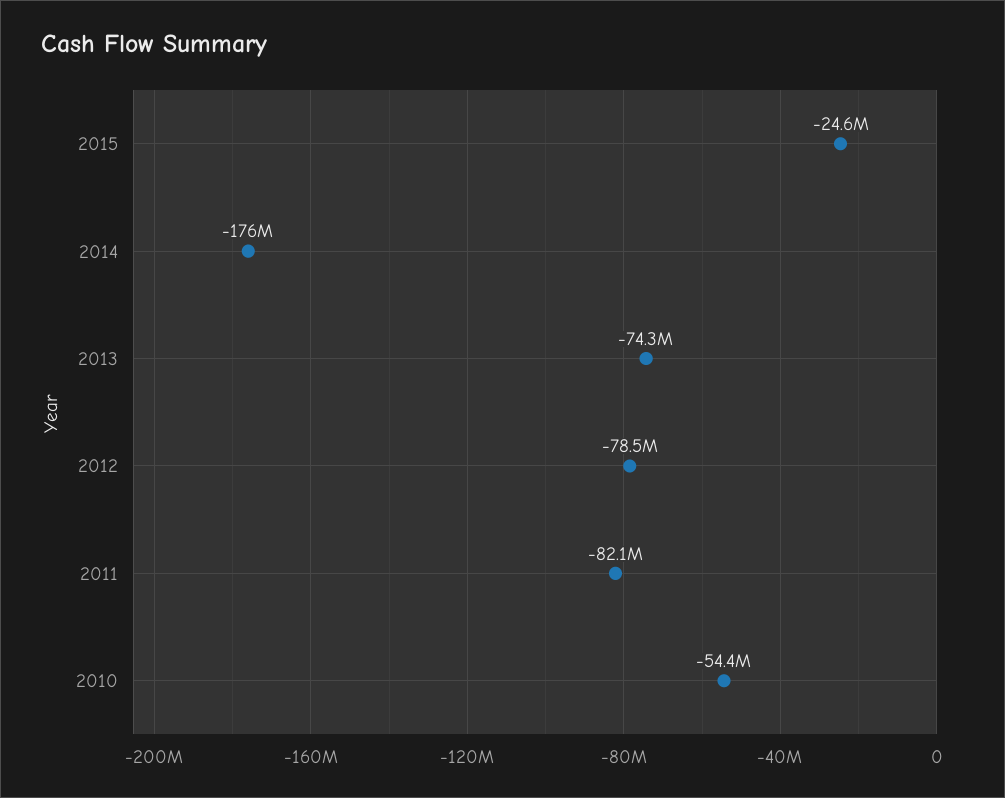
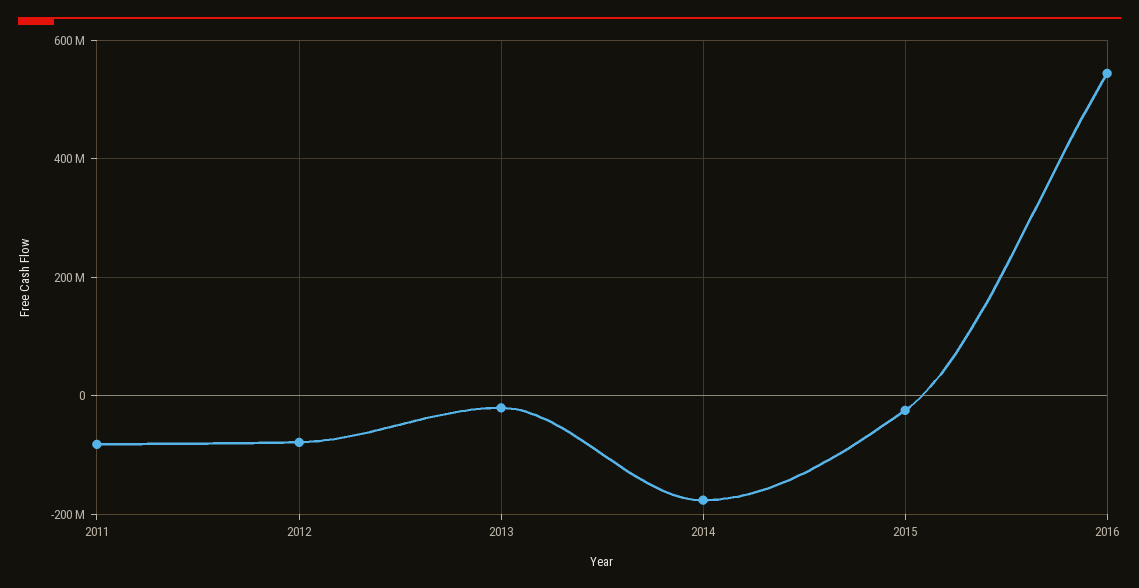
2013: -74300000 -> -20000000
2010: -54400000 -> none
2016: none -> 540000000

